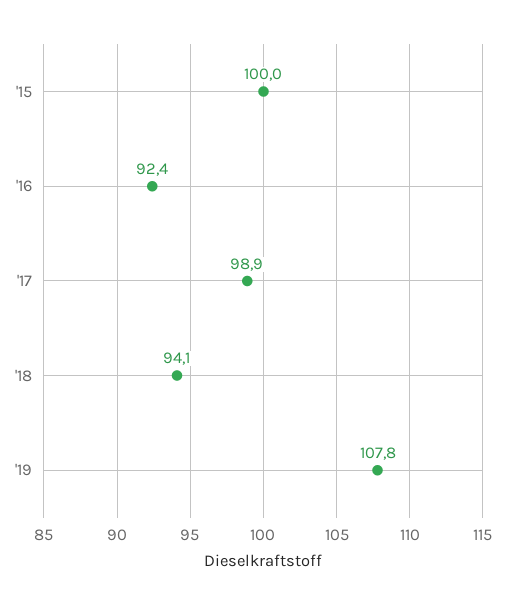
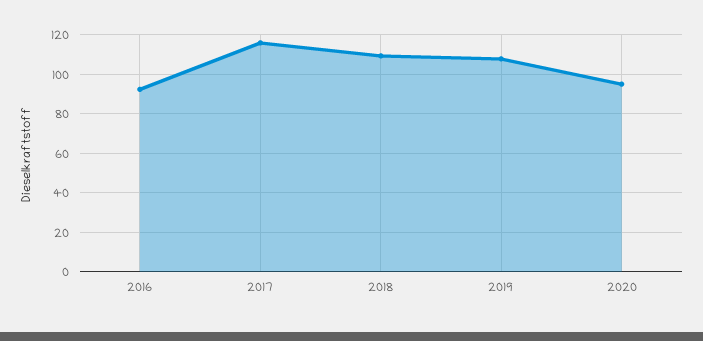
'15: 100 -> none
'17: 98.9 -> 115
'18: 94.1 -> 110
2020: none -> 95

